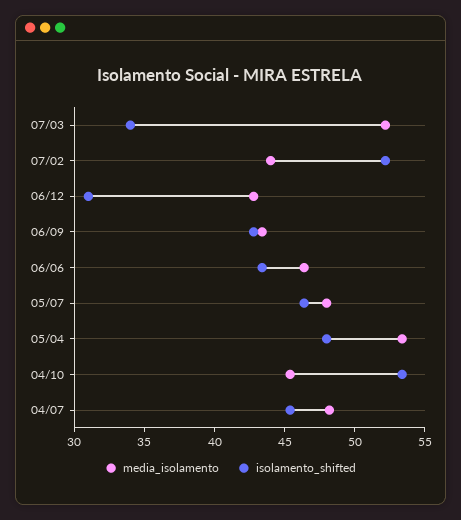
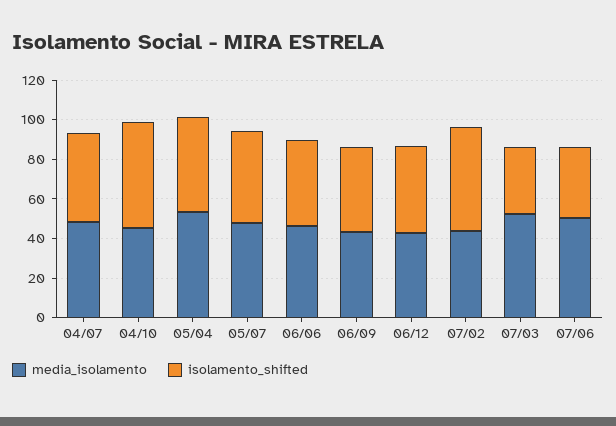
isolamento_shifted, 06/12: 31 -> 45
media_isolamento, 07/06: none -> 50
isolamento_shifted, 07/06: none -> 35

